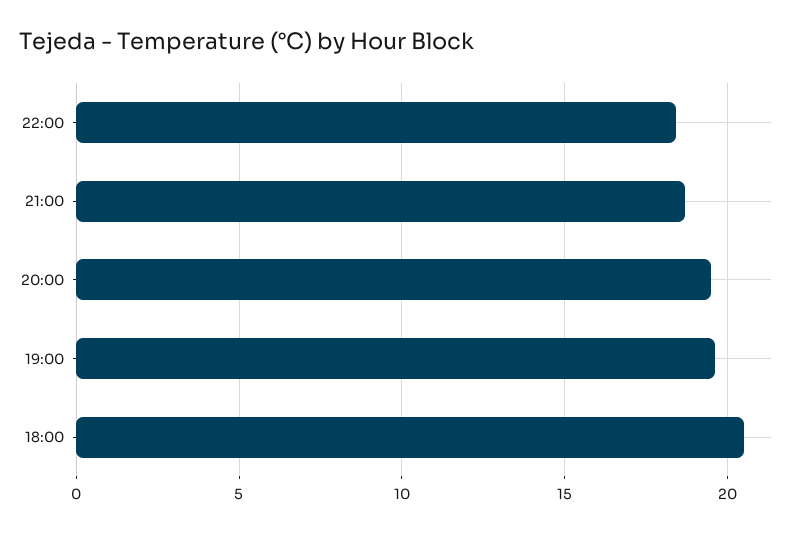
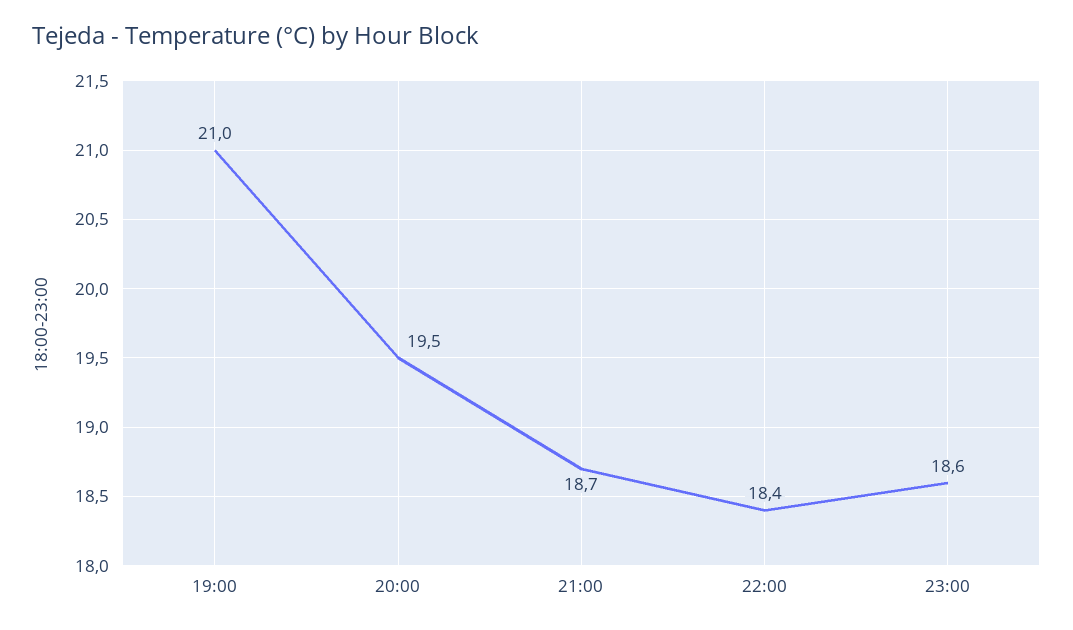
19:00: 19.5 -> 21
18:00: 20.5 -> none
23:00: none -> 18.6

